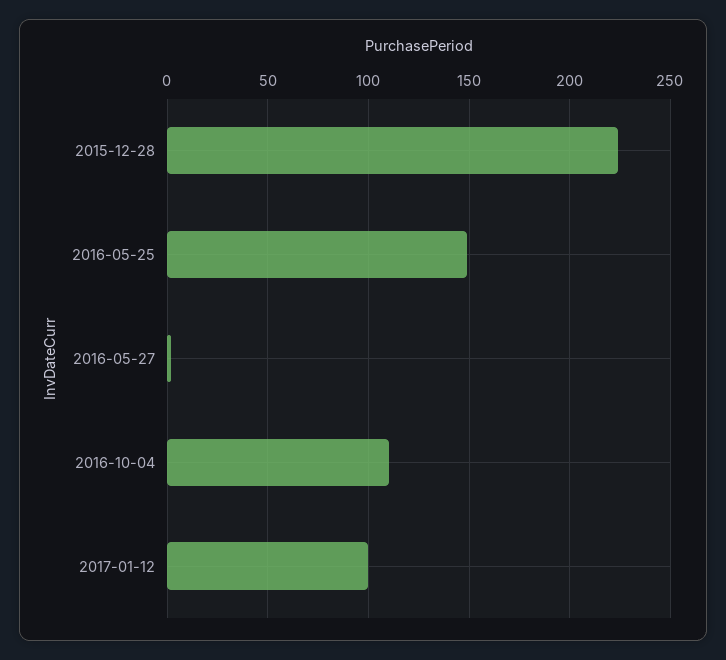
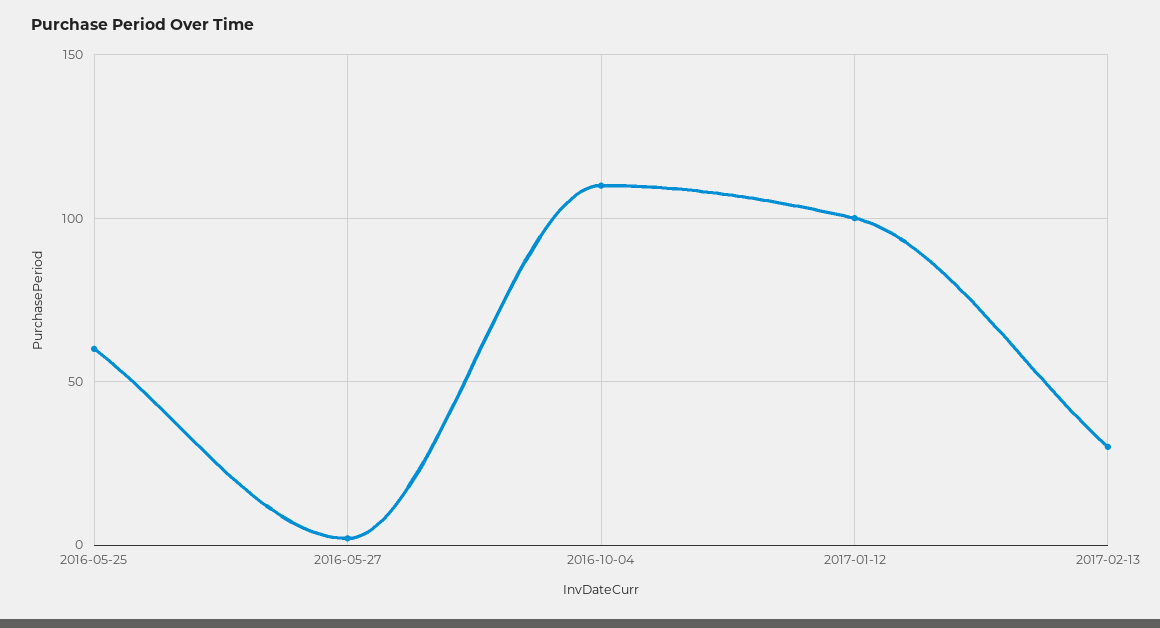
2015-12-28: 225 -> none
2016-05-25: 150 -> 60
2017-02-13: none -> 30

